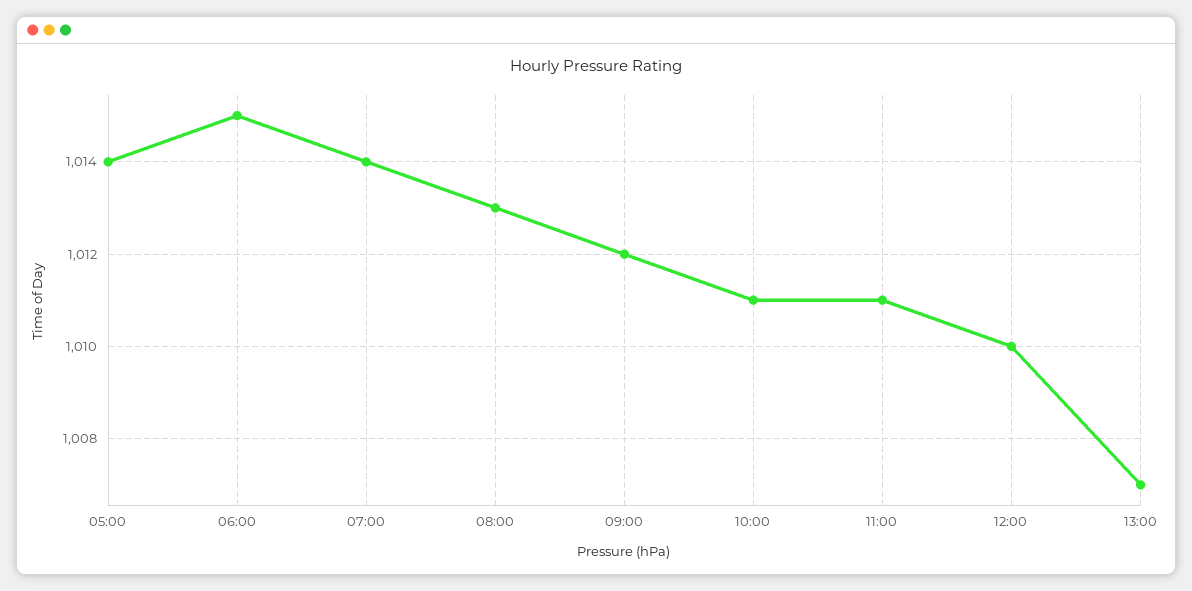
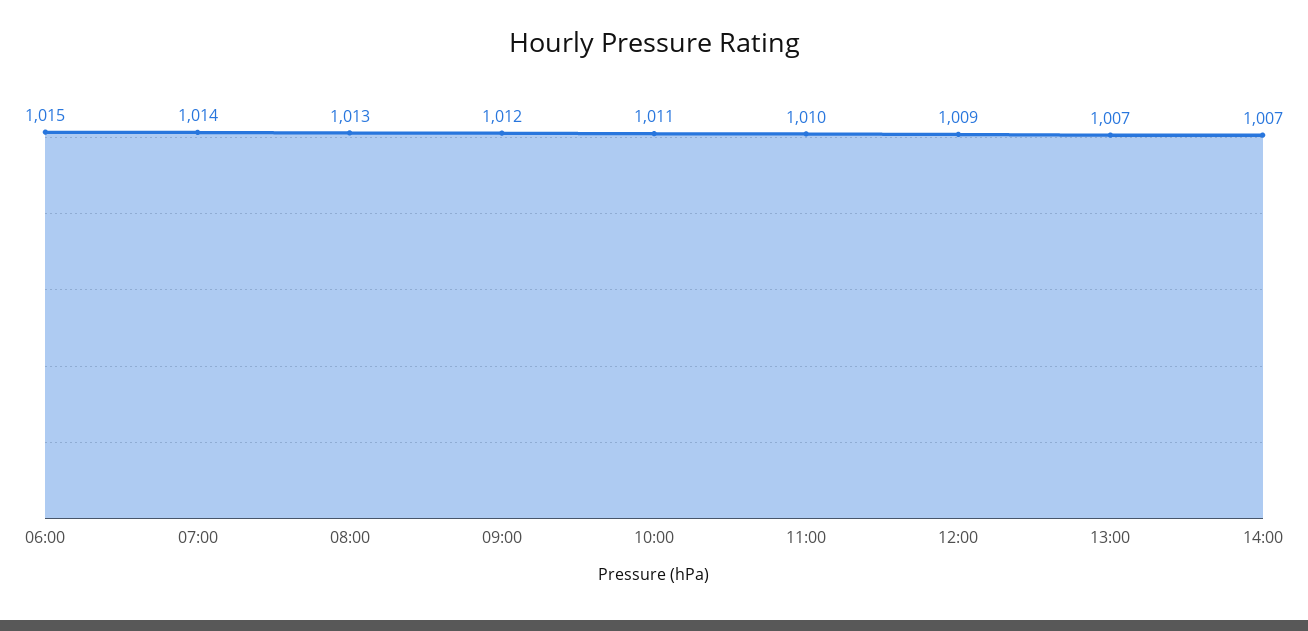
05:00: 1014 -> none
11:00: 1011 -> 1010
12:00: 1010 -> 1009
14:00: none -> 1007

